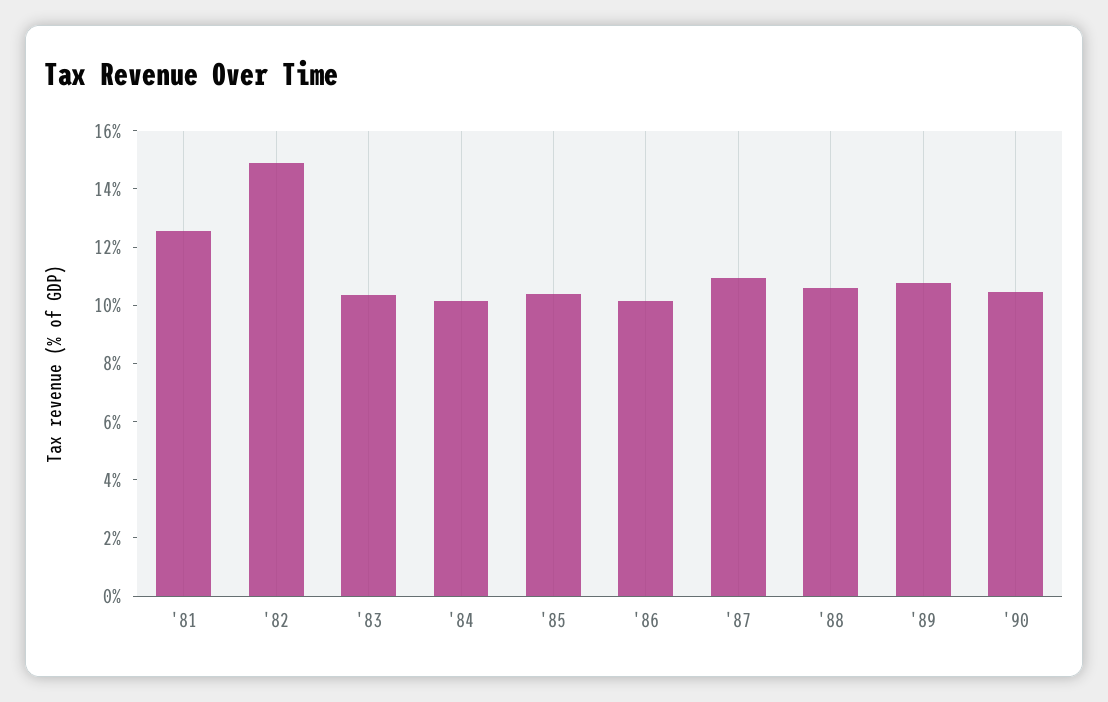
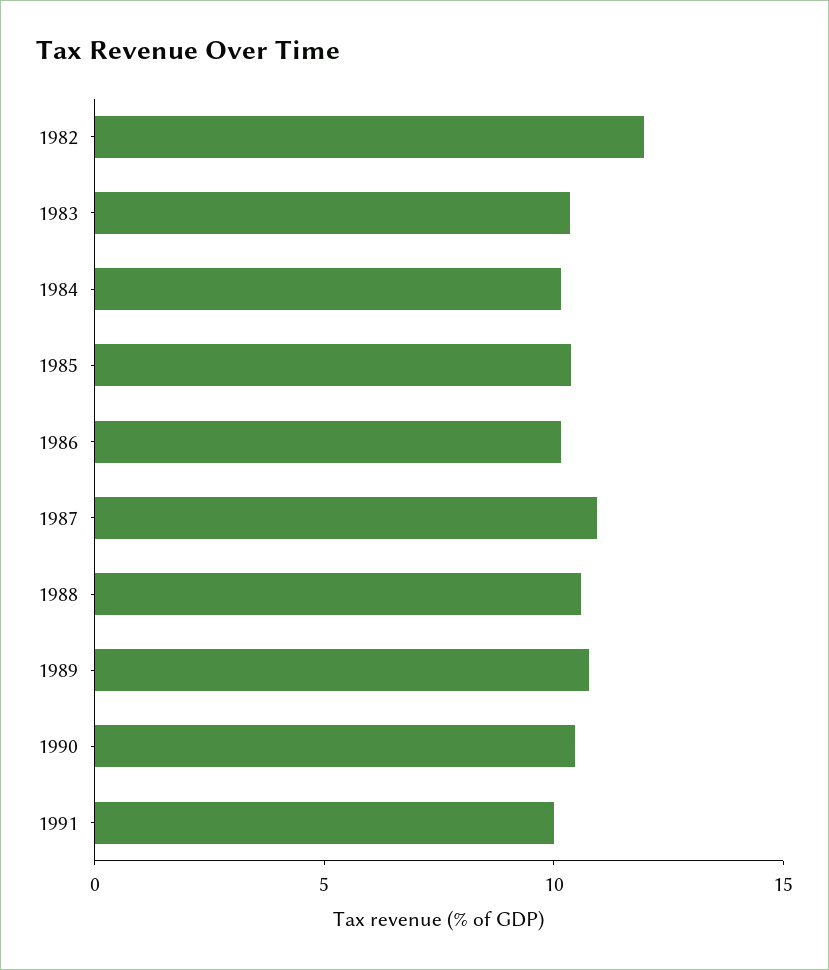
'81: 12.5 -> none
'82: 15 -> 12
1991: none -> 10

